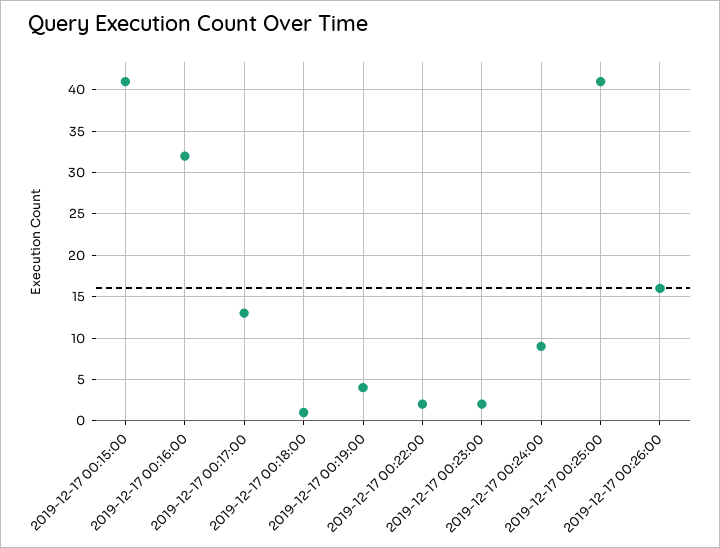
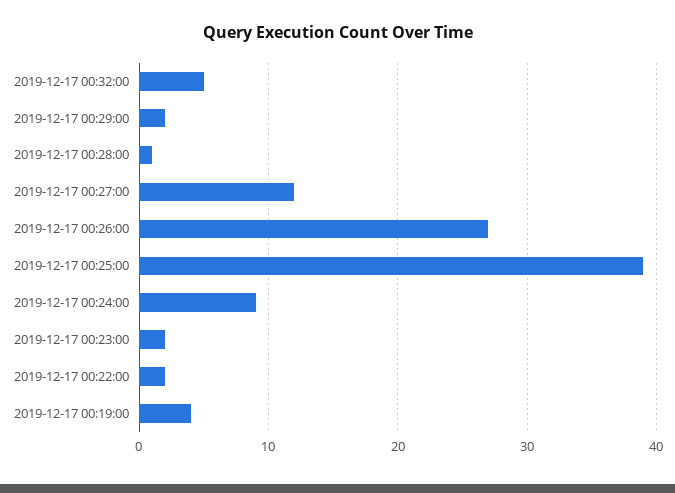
2019-12-17 00:15:00: 41 -> none
2019-12-17 00:16:00: 32 -> none
2019-12-17 00:17:00: 13 -> none
2019-12-17 00:18:00: 1 -> none
2019-12-17 00:25:00: 41 -> 39
2019-12-17 00:26:00: 16 -> 27
2019-12-17 00:32:00: none -> 5
2019-12-17 00:29:00: none -> 2
2019-12-17 00:28:00: none -> 1
2019-12-17 00:27:00: none -> 12

